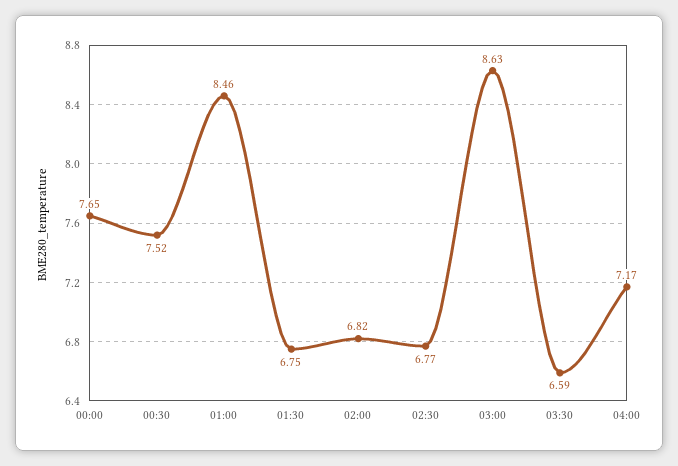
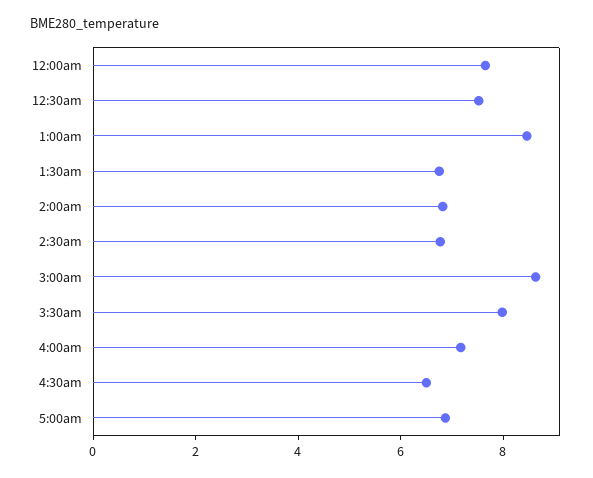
03:30: 6.59 -> 8
4:30am: none -> 6.5
5:00am: none -> 7

